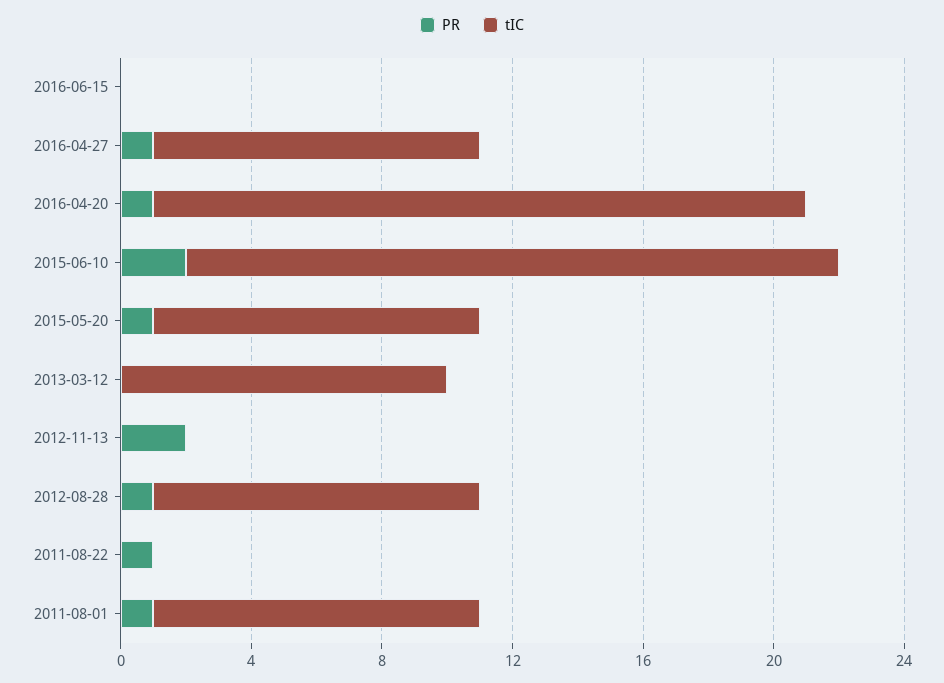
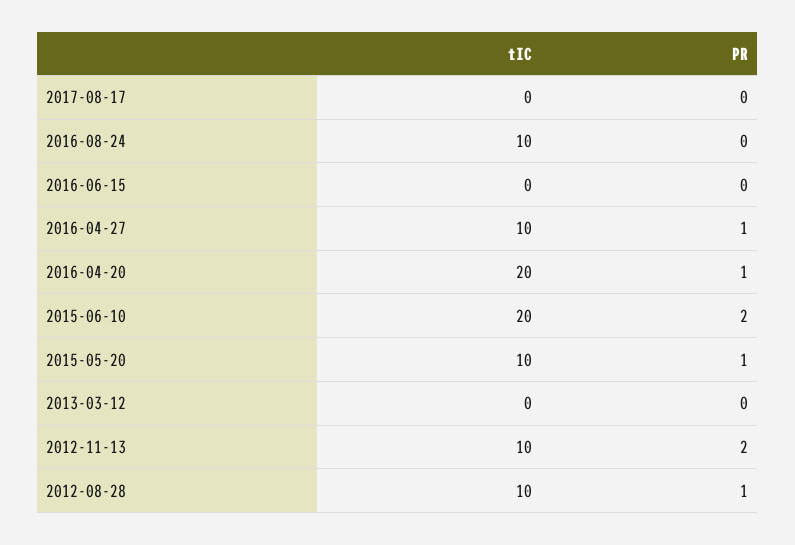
tIC, 2013-03-12: 10 -> 0
tIC, 2012-11-13: 0 -> 10
PR, 2011-08-22: 1 -> none
tIC, 2011-08-22: 0 -> none
PR, 2011-08-01: 1 -> none
tIC, 2011-08-01: 10 -> none
tIC, 2017-08-17: none -> 0
PR, 2017-08-17: none -> 0
tIC, 2016-08-24: none -> 10
PR, 2016-08-24: none -> 0

